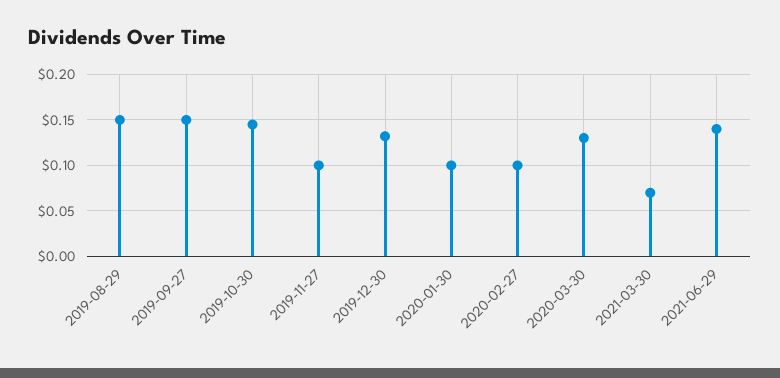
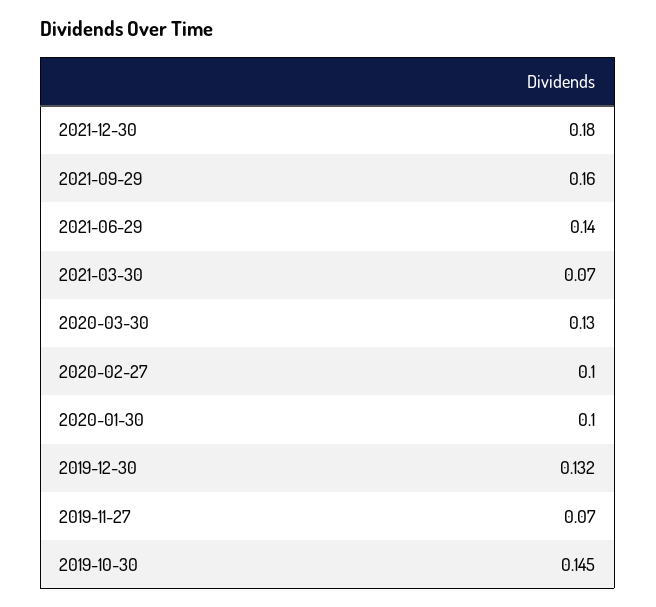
2019-08-29: 0.15 -> none
2019-09-27: 0.15 -> none
2019-11-27: 0.1 -> 0.07
2021-12-30: none -> 0.18
2021-09-29: none -> 0.16

